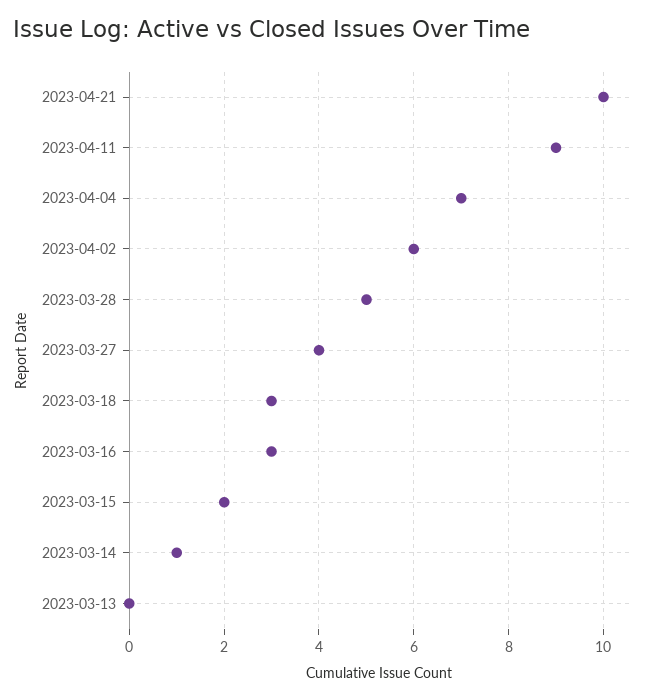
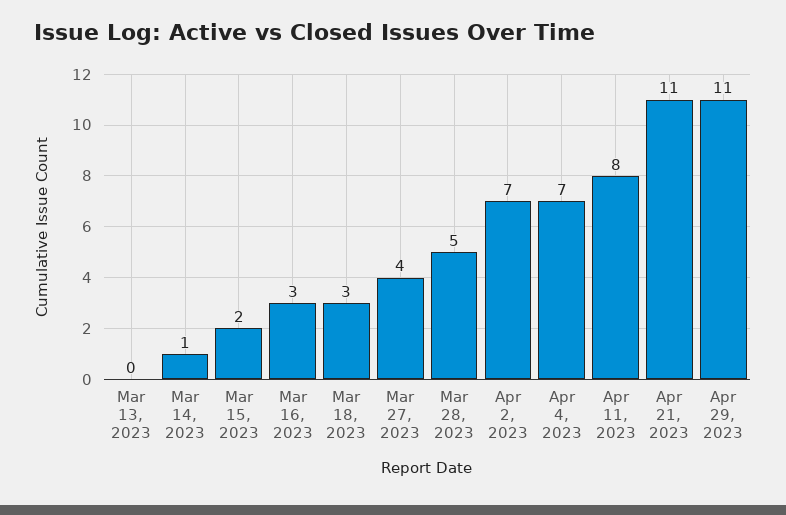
2023-04-21: 10 -> 11
2023-04-11: 9 -> 8
2023-04-02: 6 -> 7
Apr 29, 2023: none -> 11

